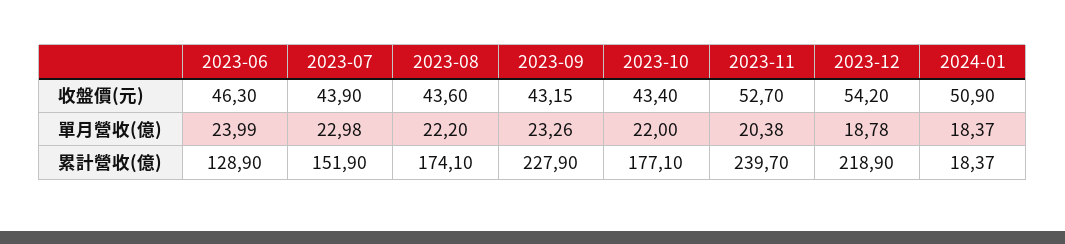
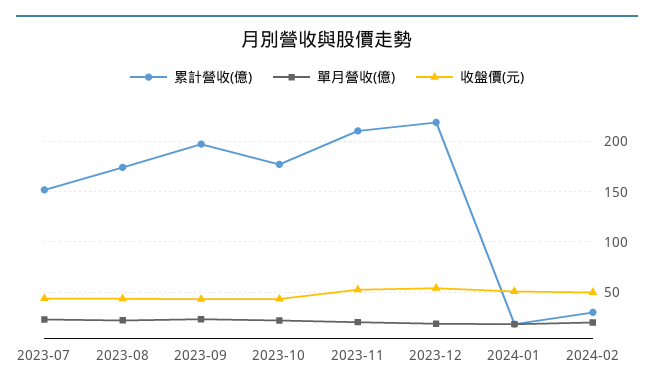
收盤價(元), 2023-06: 46.3 -> none
單月營收(億), 2023-06: 23.99 -> none
累計營收(億), 2023-06: 128.9 -> none
累計營收(億), 2023-09: 227.9 -> 200
累計營收(億), 2023-11: 239.7 -> 210
累計營收(億), 2024-02: none -> 30
單月營收(億), 2024-02: none -> 20
收盤價(元), 2024-02: none -> 50

